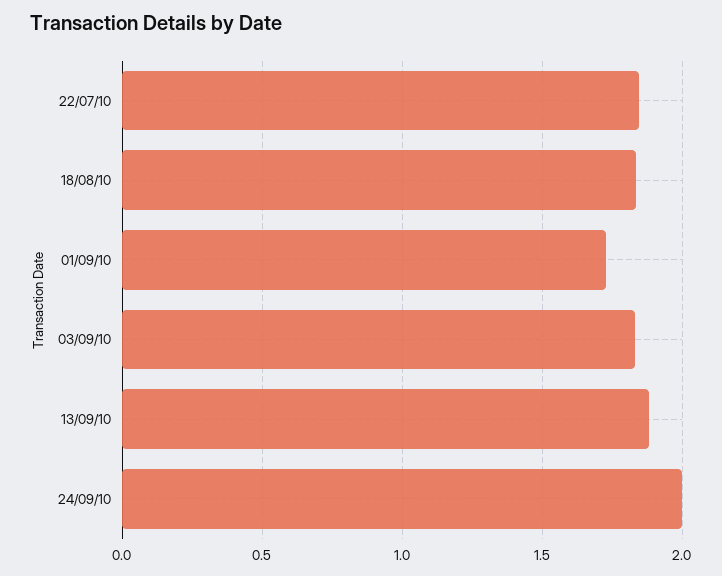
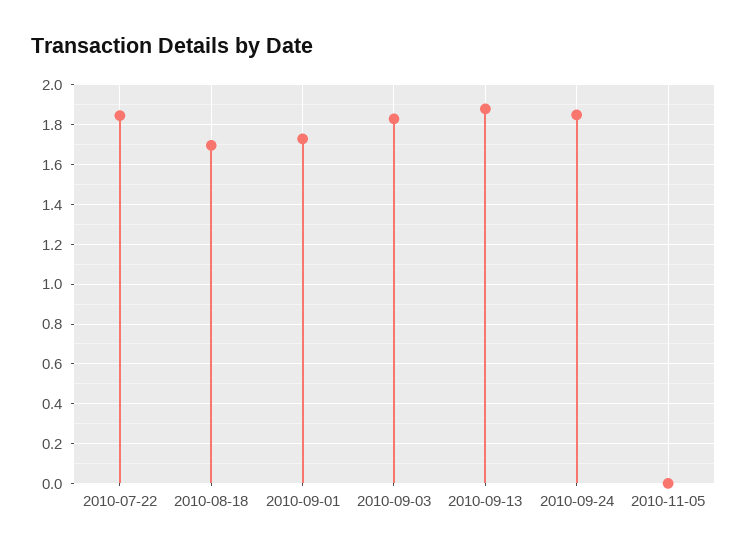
18/08/10: 1.85 -> 1.7
24/09/10: 2 -> 1.85
2010-11-05: none -> 0

